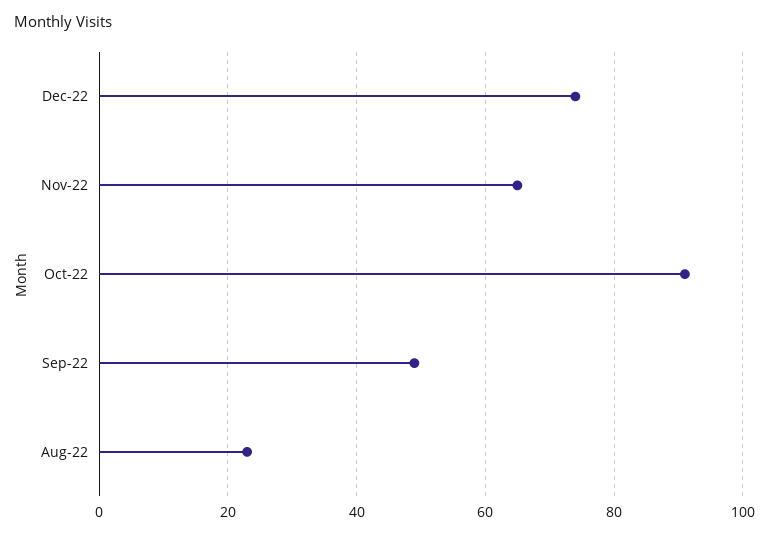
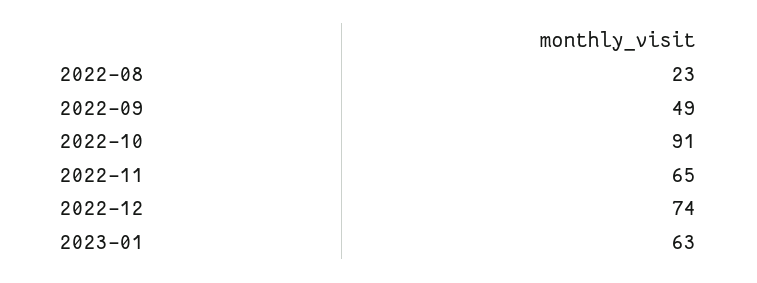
2023-01: none -> 63

